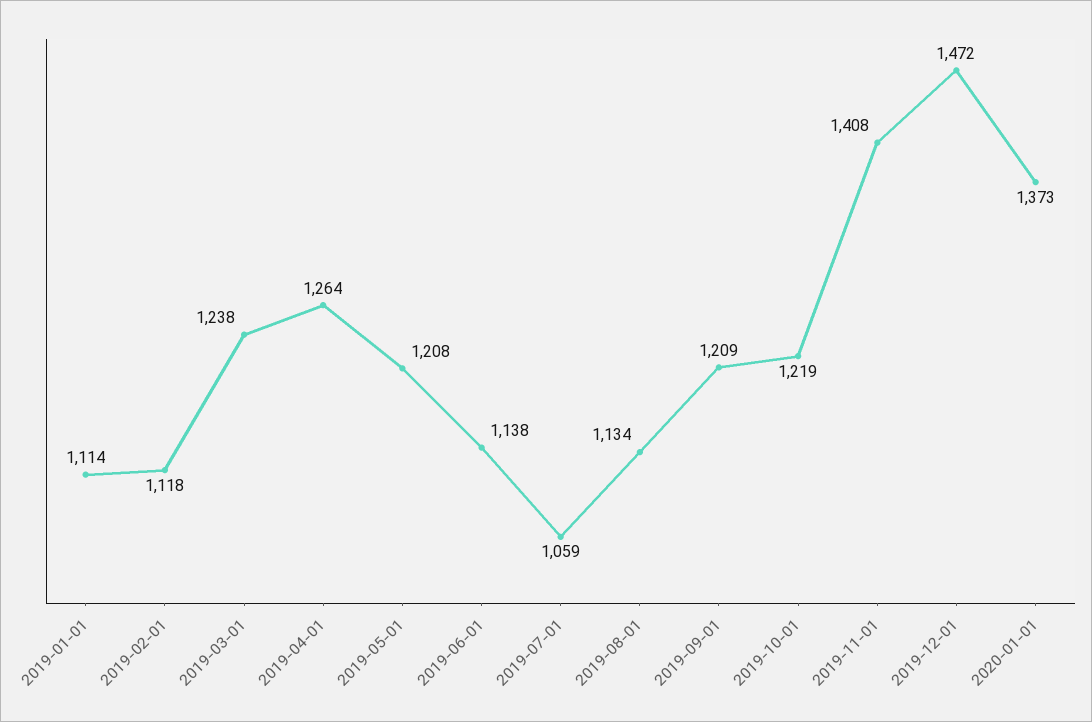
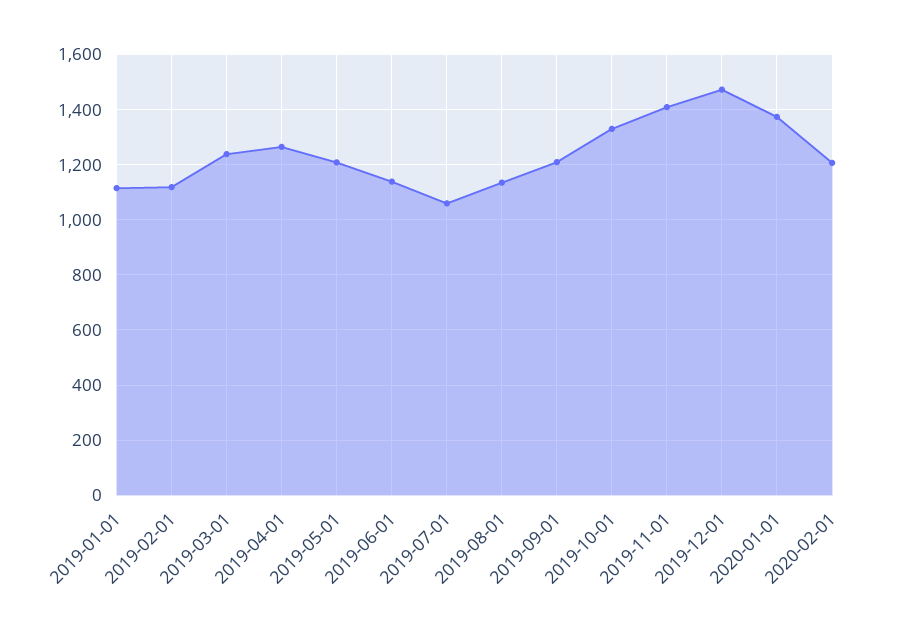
2019-10-01: 1219 -> 1325
2020-02-01: none -> 1200

